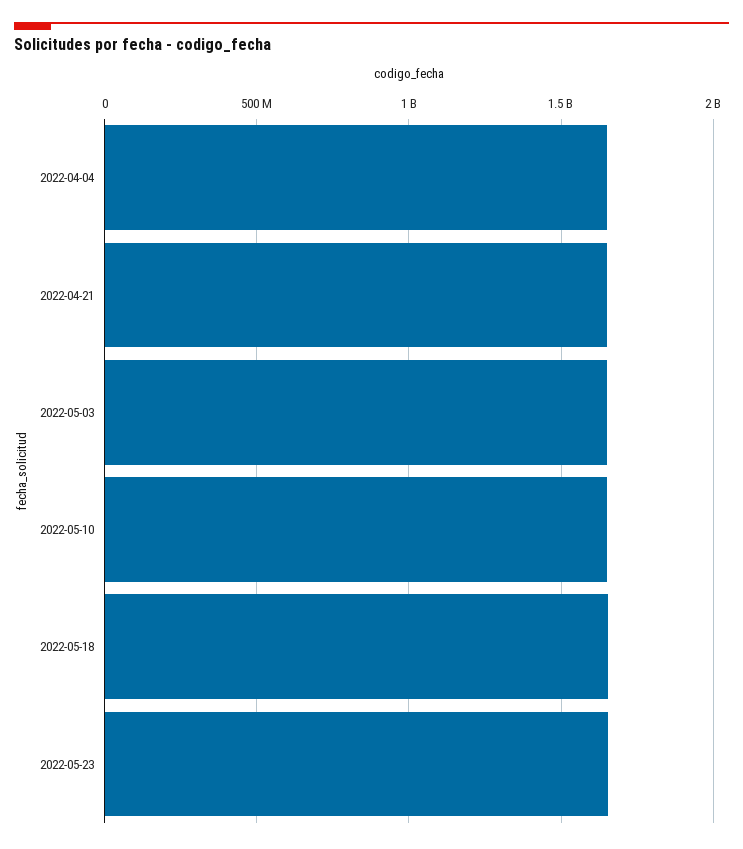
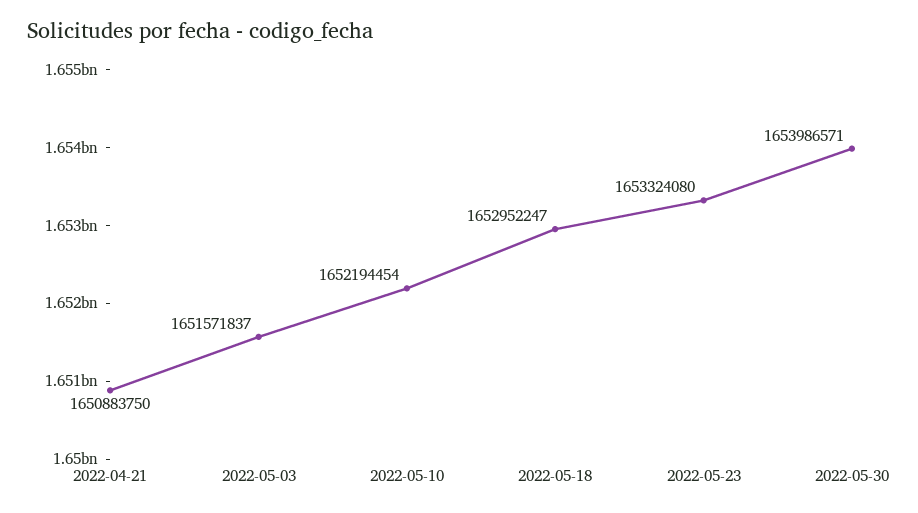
2022-04-04: 1650000000 -> none
2022-05-30: none -> 1653986571

